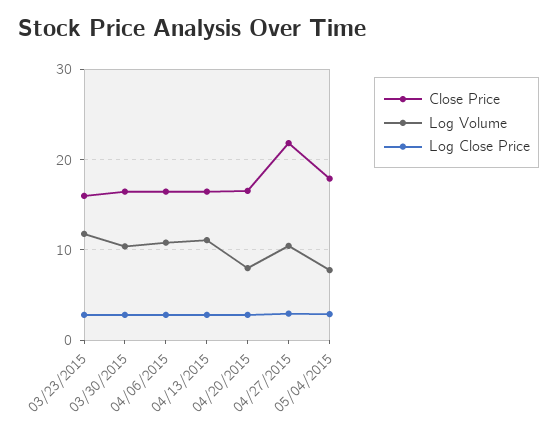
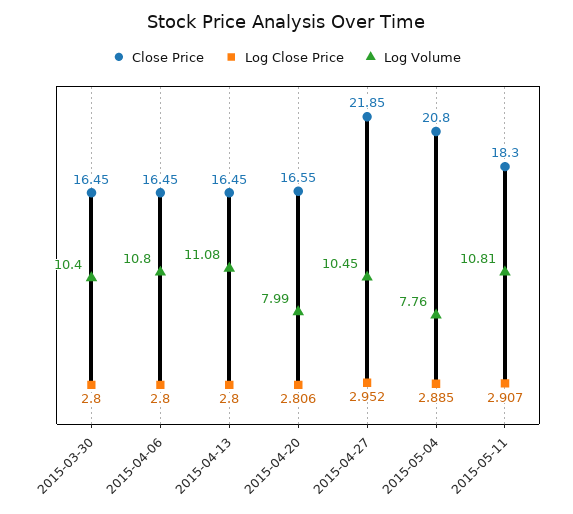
Close Price, 03/23/2015: 16 -> none
Log Volume, 03/23/2015: 12 -> none
Log Close Price, 03/23/2015: 3 -> none
Close Price, 05/04/2015: 18 -> 20.8
Close Price, 2015-05-11: none -> 18.3
Log Close Price, 2015-05-11: none -> 2.907
Log Volume, 2015-05-11: none -> 10.81

